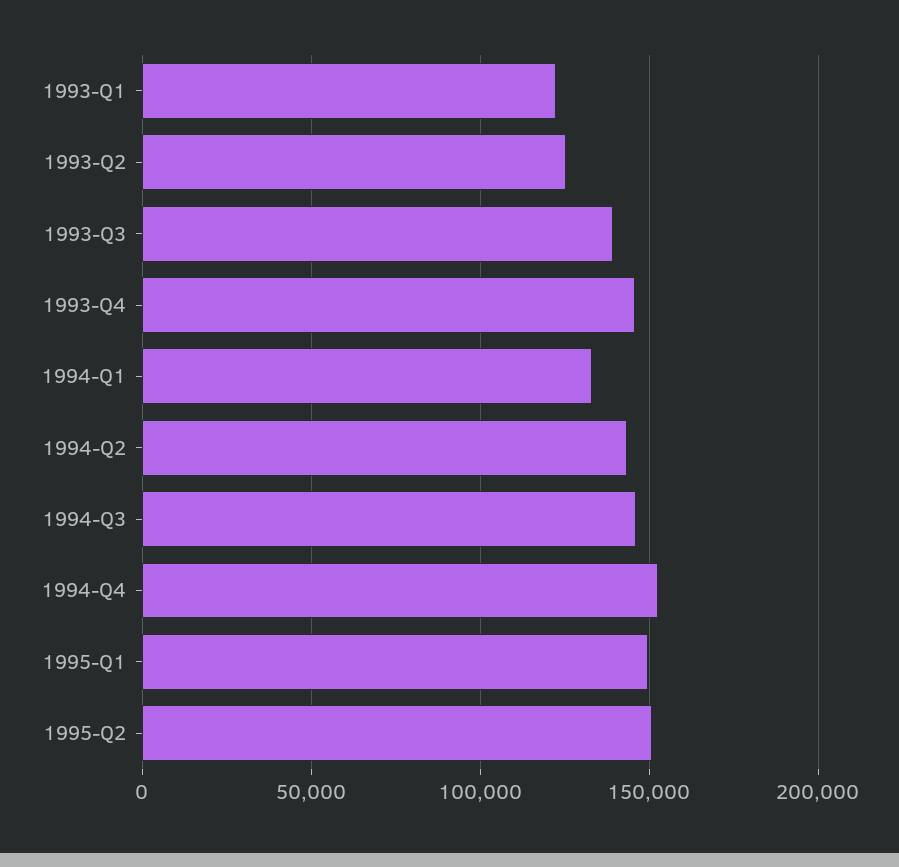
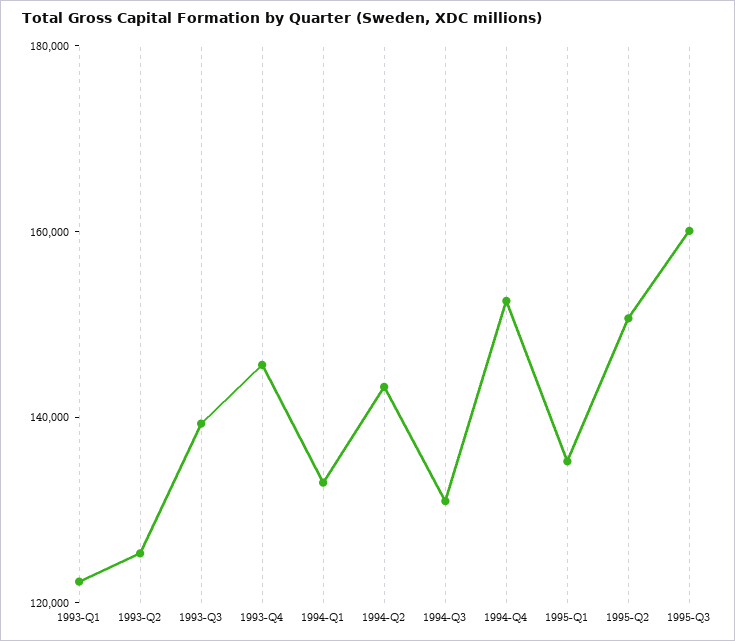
1994-Q3: 145000 -> 130000
1995-Q1: 150000 -> 135000
1995-Q3: none -> 160000

